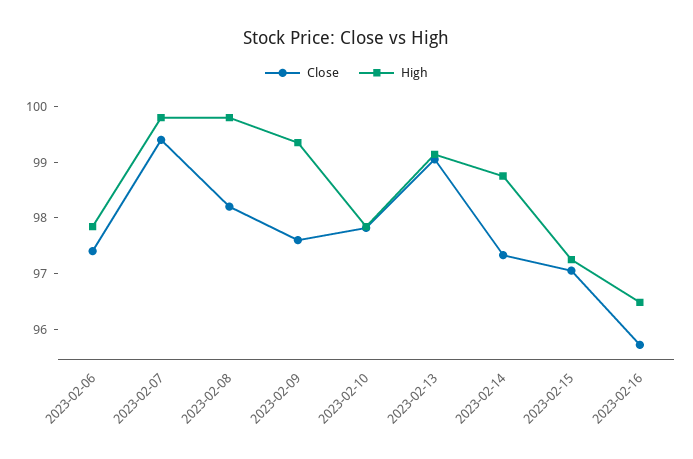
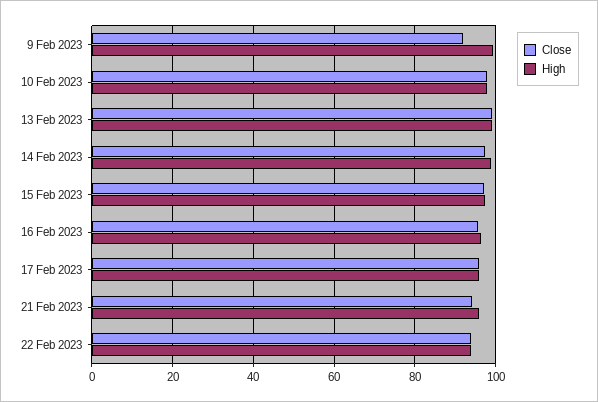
Close, 2023-02-06: 97.4 -> none
High, 2023-02-06: 97.8 -> none
Close, 2023-02-07: 99.4 -> none
High, 2023-02-07: 99.8 -> none
Close, 2023-02-08: 98.2 -> none
High, 2023-02-08: 99.8 -> none
Close, 2023-02-09: 97.6 -> 92
Close, 17 Feb 2023: none -> 96
High, 17 Feb 2023: none -> 96
Close, 21 Feb 2023: none -> 94
High, 21 Feb 2023: none -> 96
Close, 22 Feb 2023: none -> 94
High, 22 Feb 2023: none -> 94

